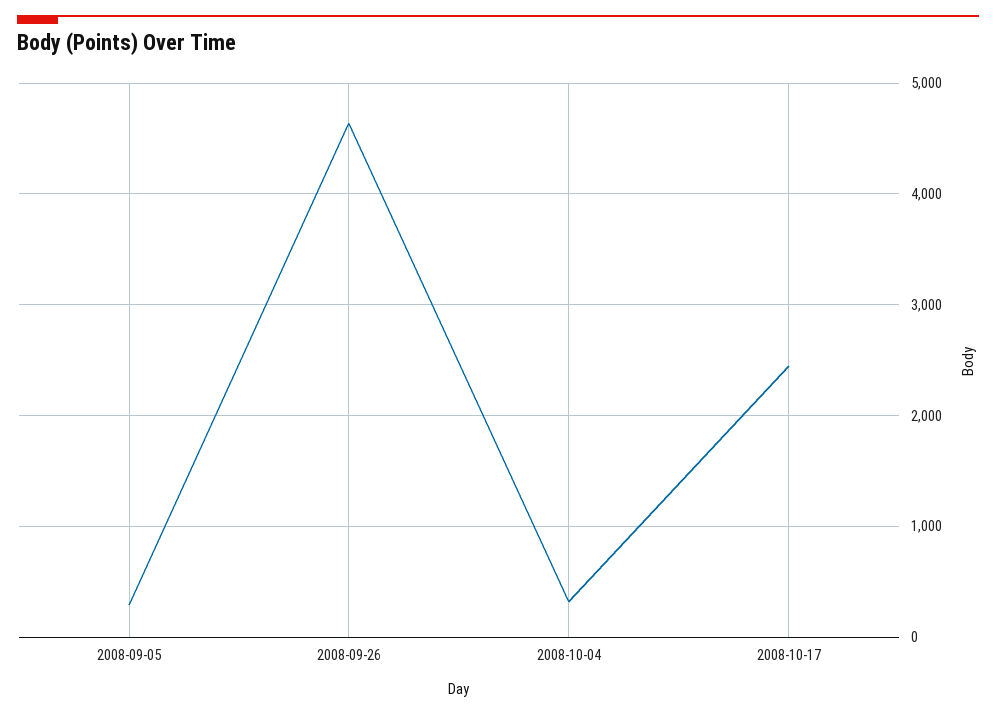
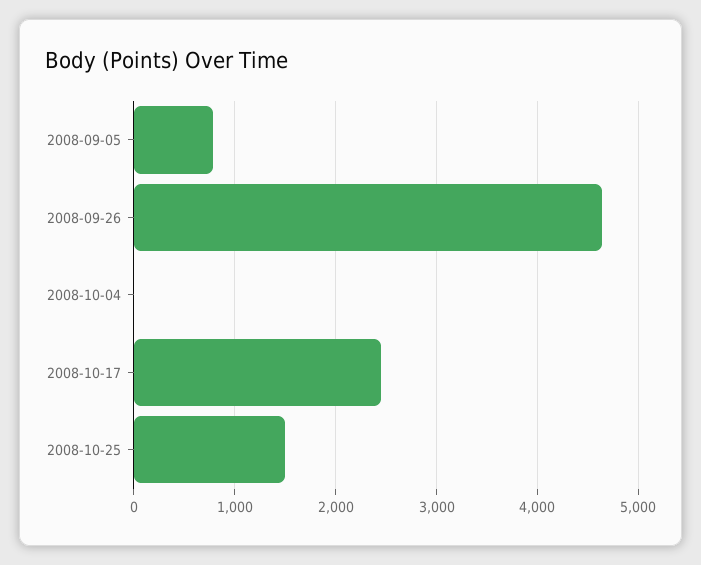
2008-09-05: 300 -> 800
2008-10-04: 300 -> 0
2008-10-25: none -> 1500

